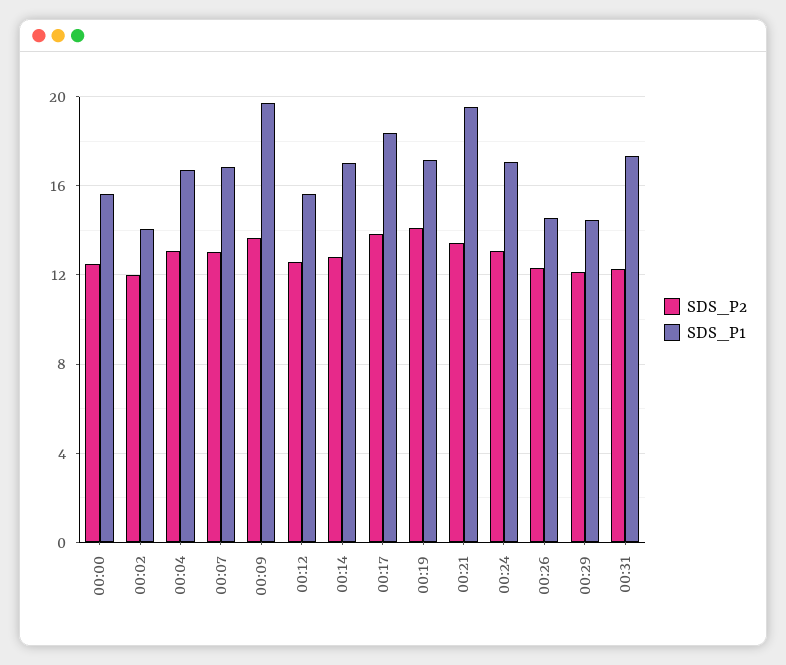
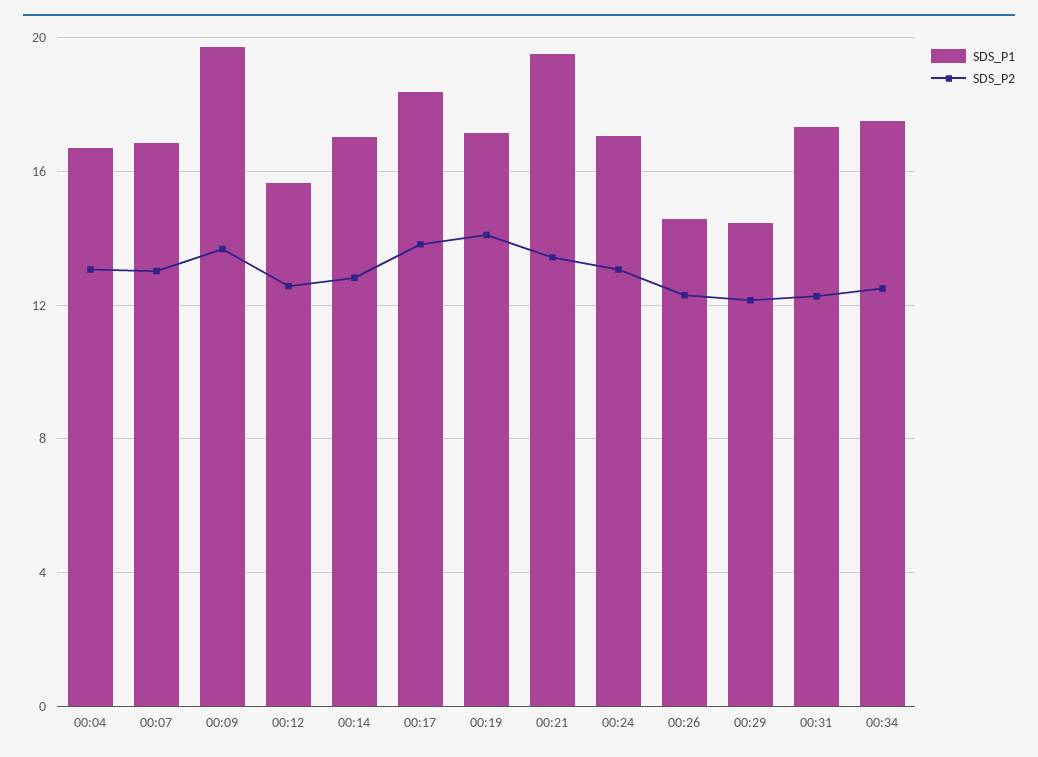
SDS_P2, 00:00: 12.5 -> none
SDS_P1, 00:00: 15.5 -> none
SDS_P2, 00:02: 12 -> none
SDS_P1, 00:02: 14 -> none
SDS_P1, 00:34: none -> 17.5
SDS_P2, 00:34: none -> 12.5

